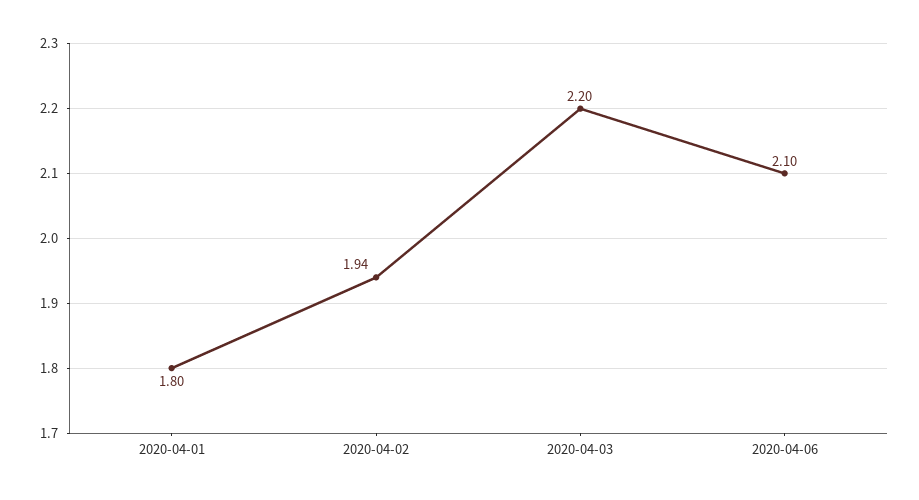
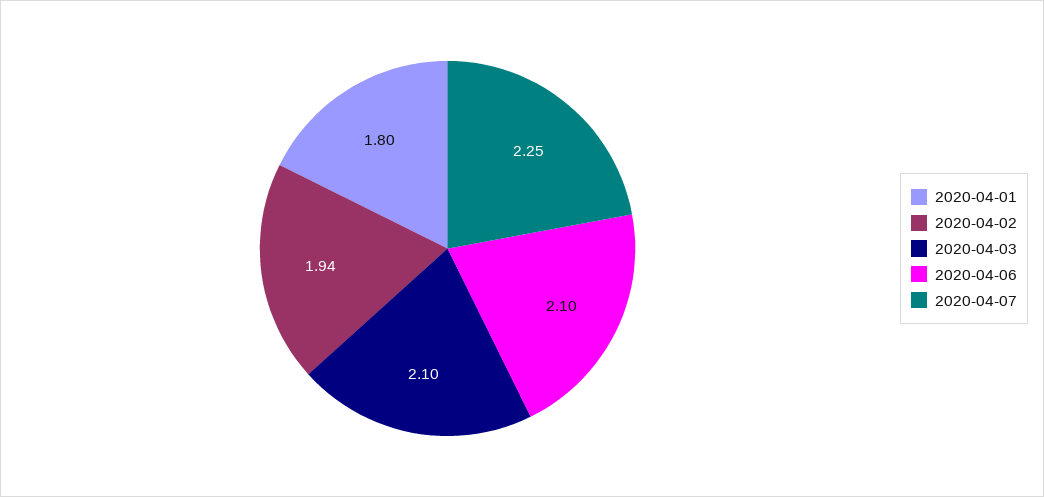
2020-04-03: 2.2 -> 2.1
2020-04-07: none -> 2.25

